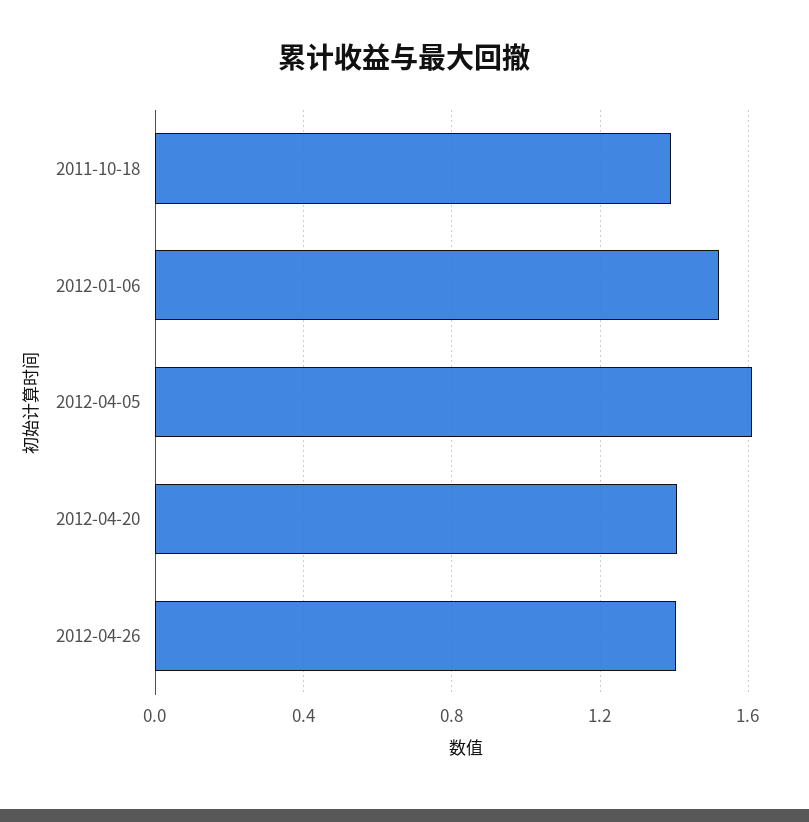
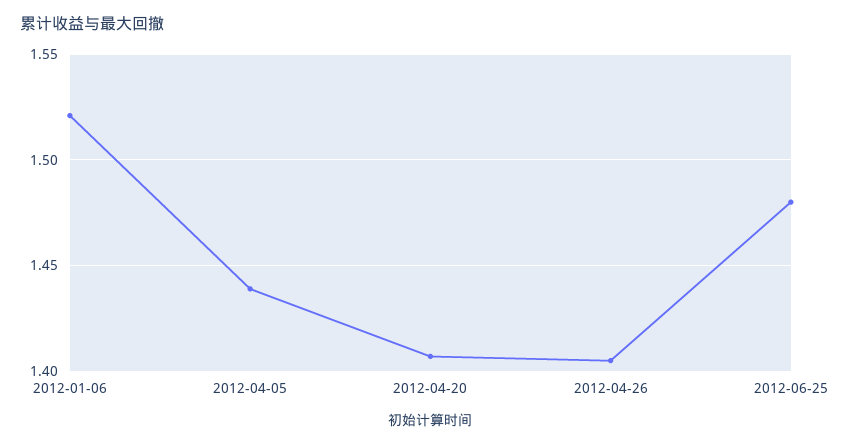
2011-10-18: 1.4 -> none
2012-04-05: 1.6 -> 1.44
2012-06-25: none -> 1.48

